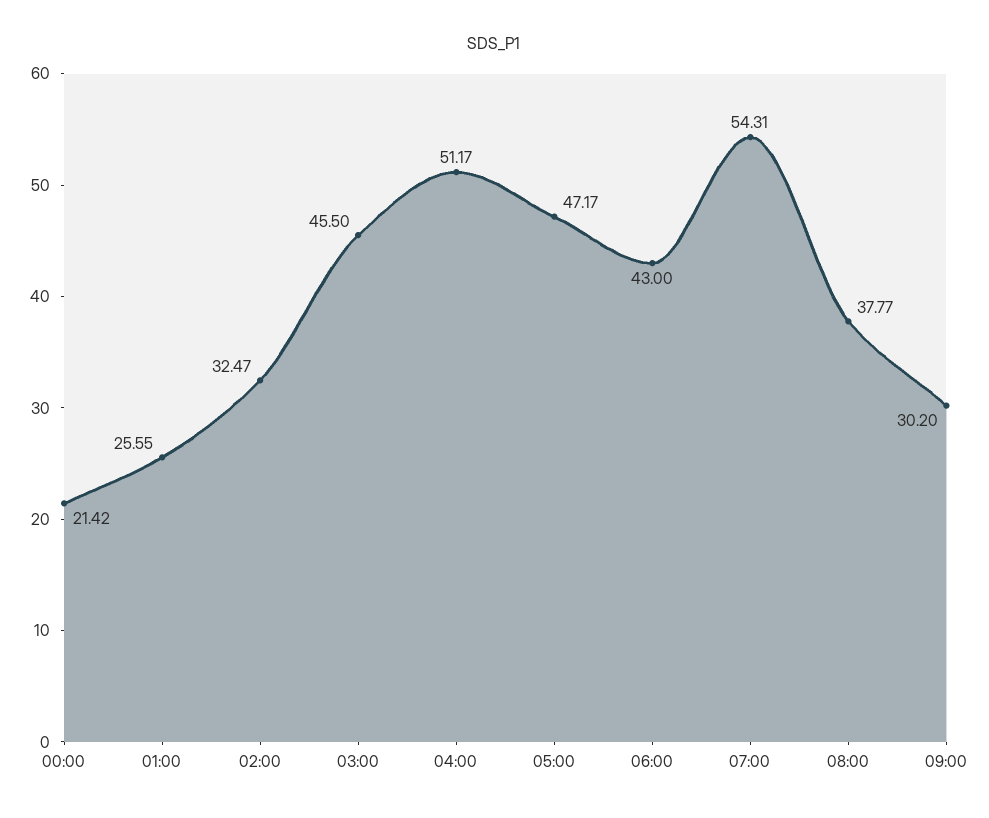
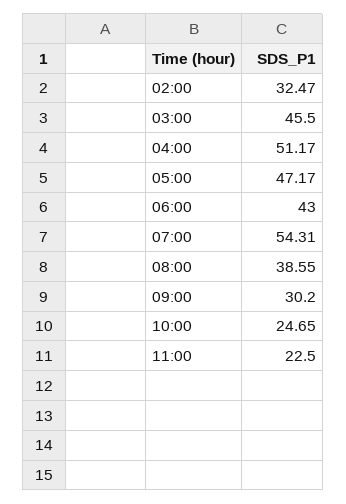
00:00: 21.42 -> none
01:00: 25.55 -> none
08:00: 37.77 -> 38.55
10:00: none -> 24.65
11:00: none -> 22.5

